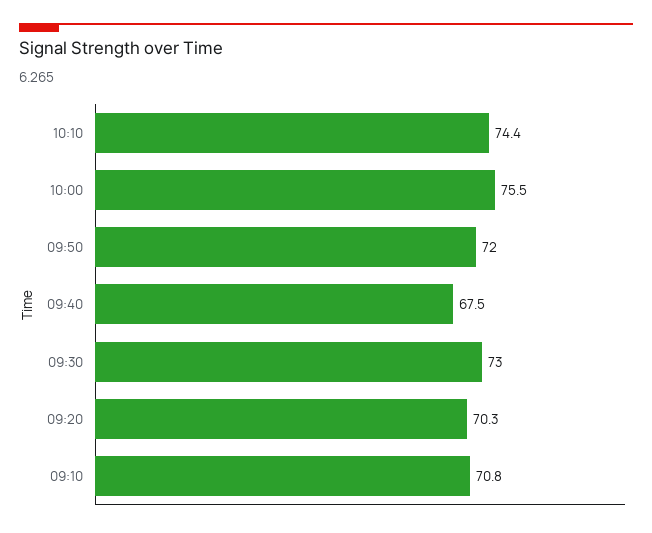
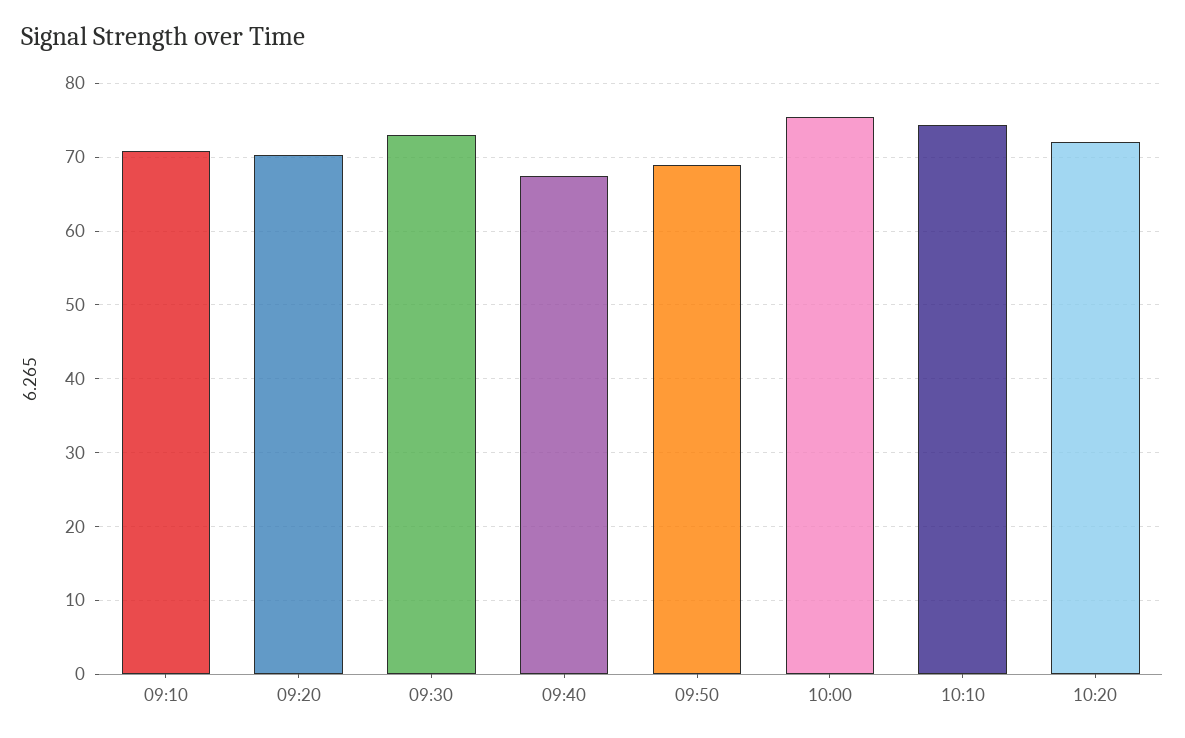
09:50: 72 -> 69
10:20: none -> 72

